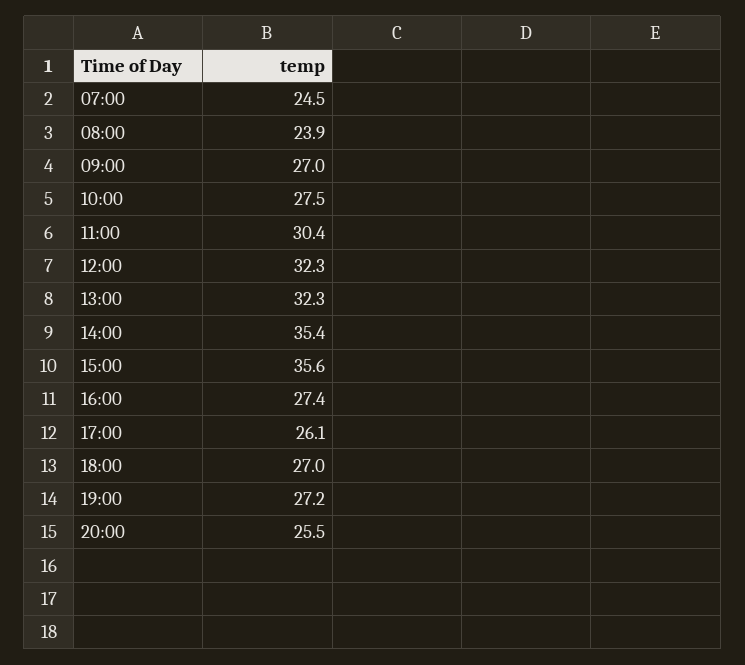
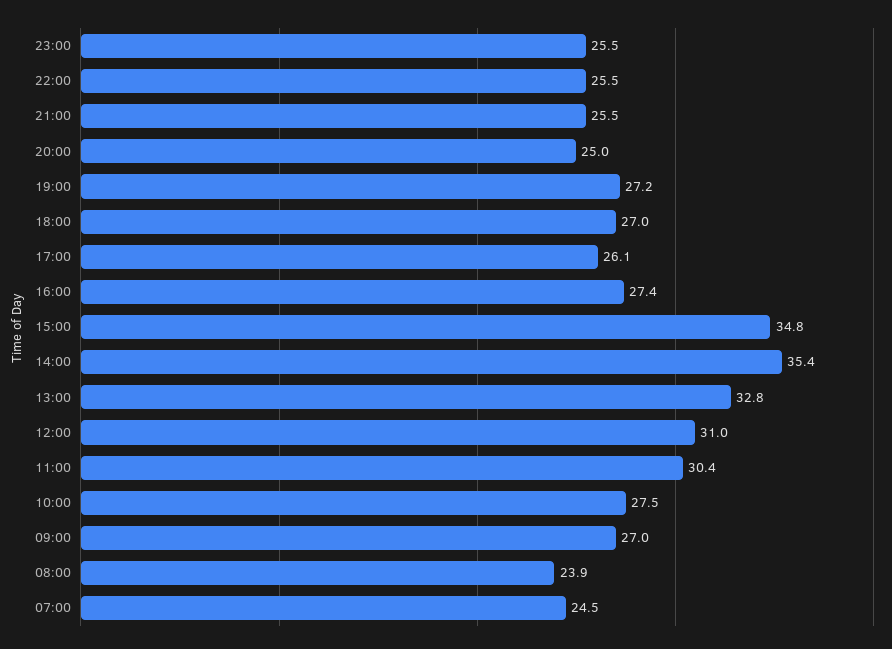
12:00: 32.3 -> 31
13:00: 32.3 -> 32.8
15:00: 35.6 -> 34.8
20:00: 25.5 -> 25
23:00: none -> 25.5
22:00: none -> 25.5
21:00: none -> 25.5

